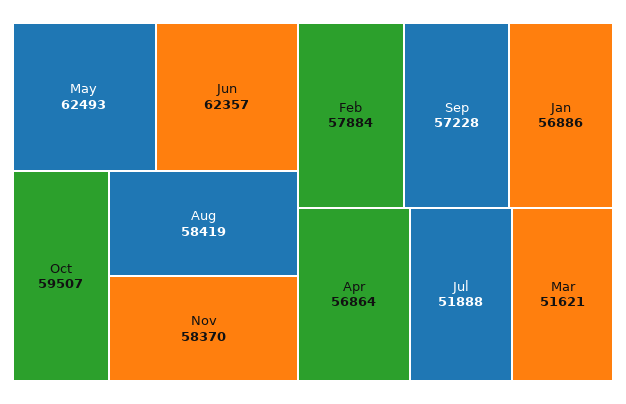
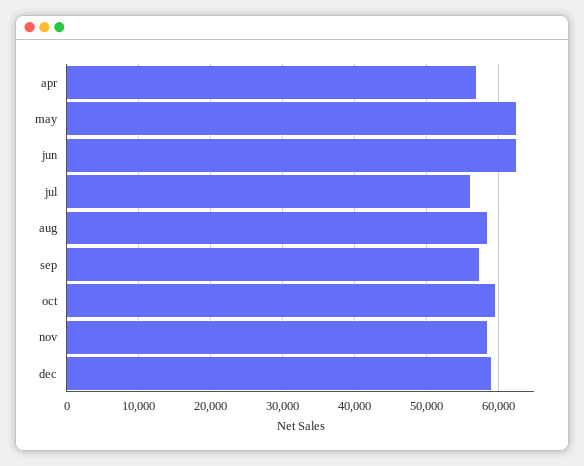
Feb: 57884 -> none
Jan: 56886 -> none
Jul: 51888 -> 56000
Mar: 51621 -> none
dec: none -> 59000

